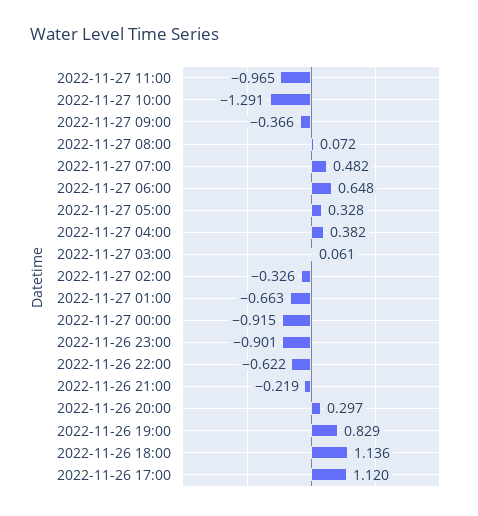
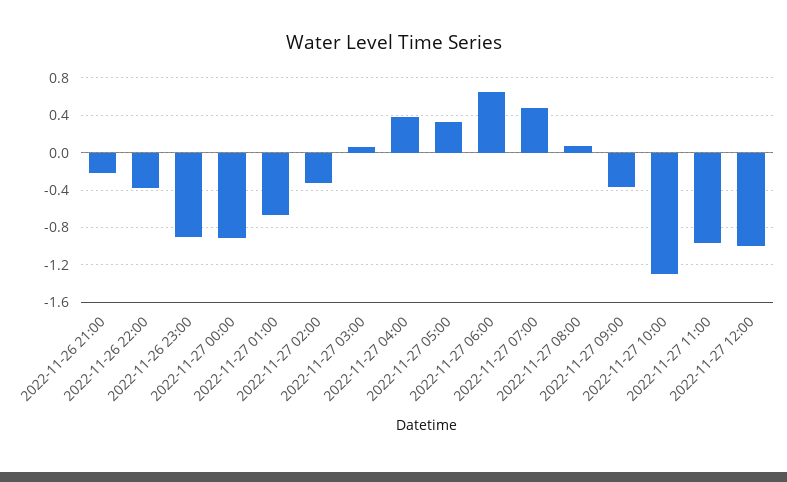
2022-11-26 22:00: -0.622 -> -0.4
2022-11-26 20:00: 0.297 -> none
2022-11-26 19:00: 0.829 -> none
2022-11-26 18:00: 1.136 -> none
2022-11-26 17:00: 1.12 -> none
2022-11-27 12:00: none -> -1

